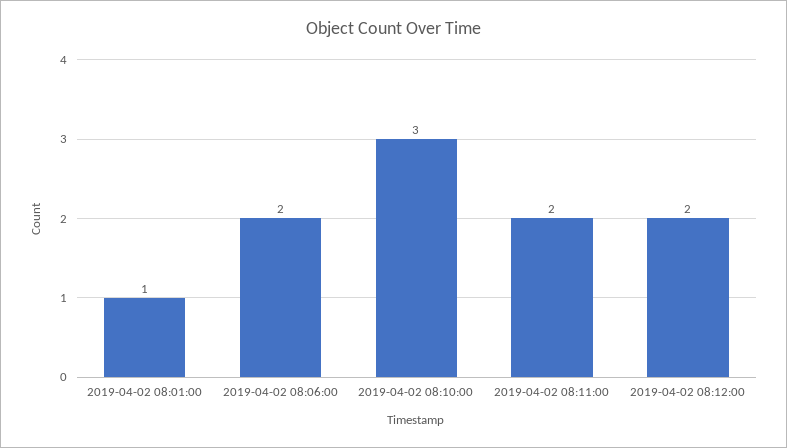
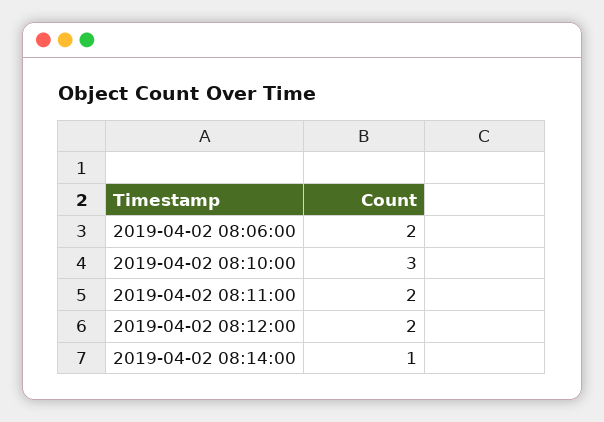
2019-04-02 08:01:00: 1 -> none
2019-04-02 08:14:00: none -> 1

